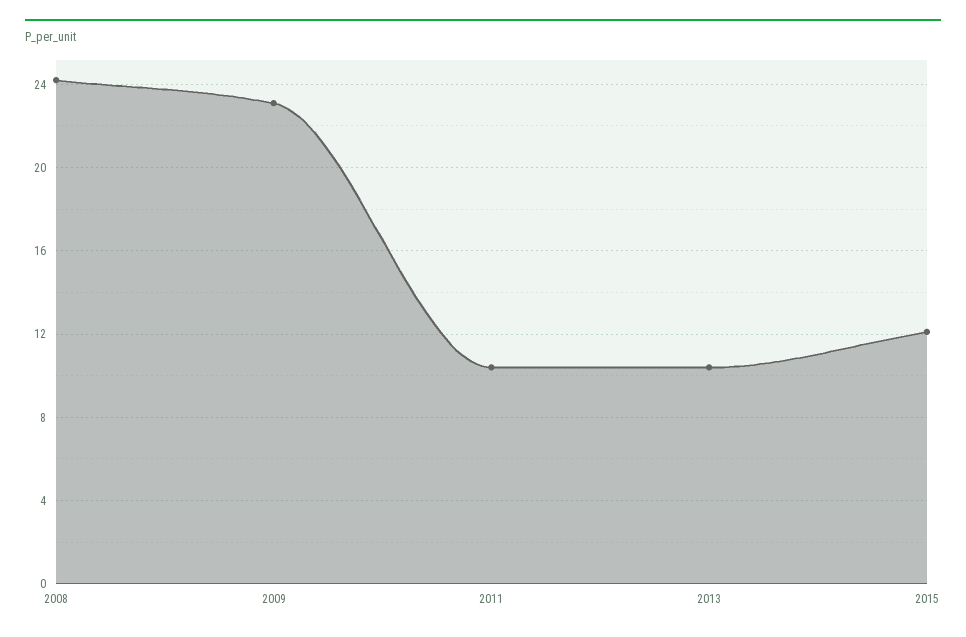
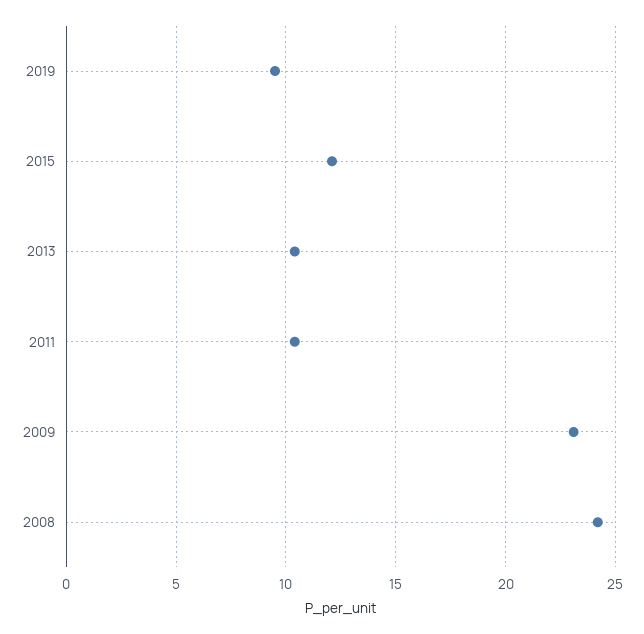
2019: none -> 9.5

